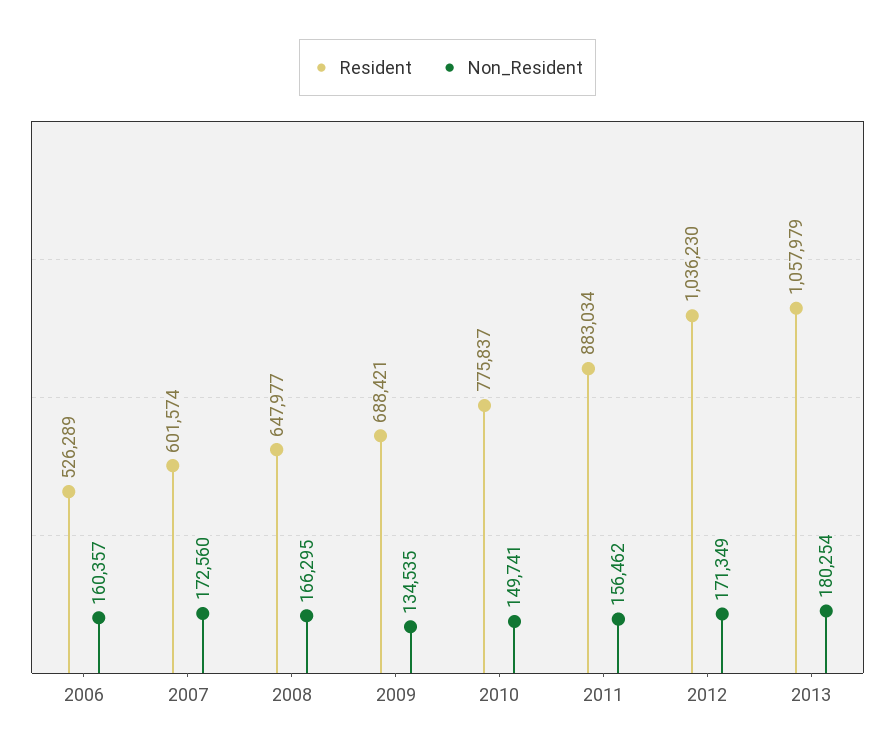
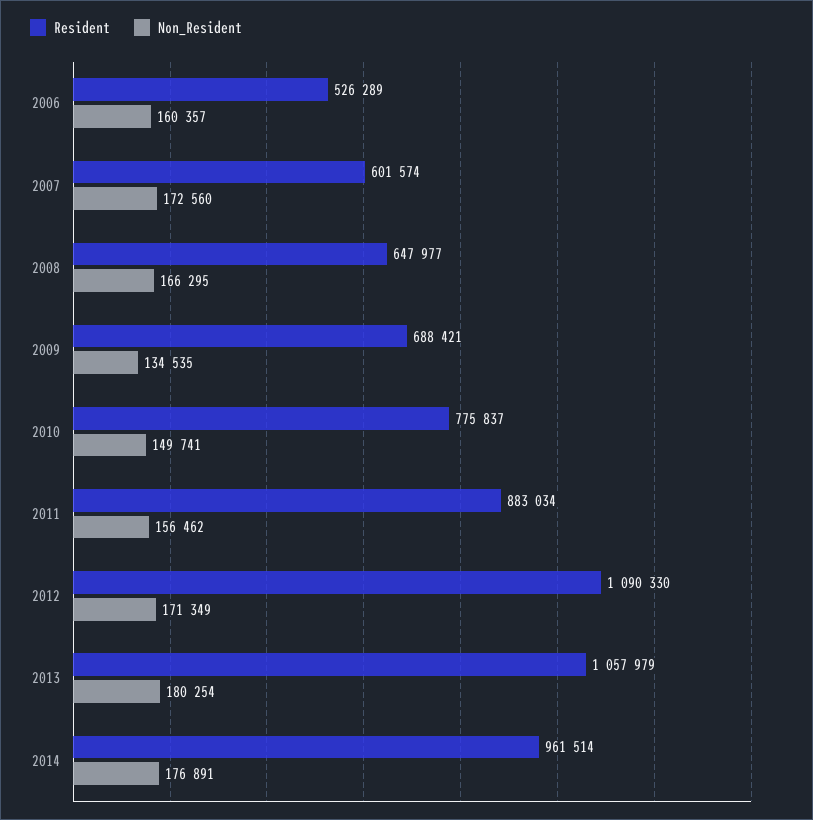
Resident, 2012: 1036230 -> 1090330
Resident, 2014: none -> 961514
Non_Resident, 2014: none -> 176891

